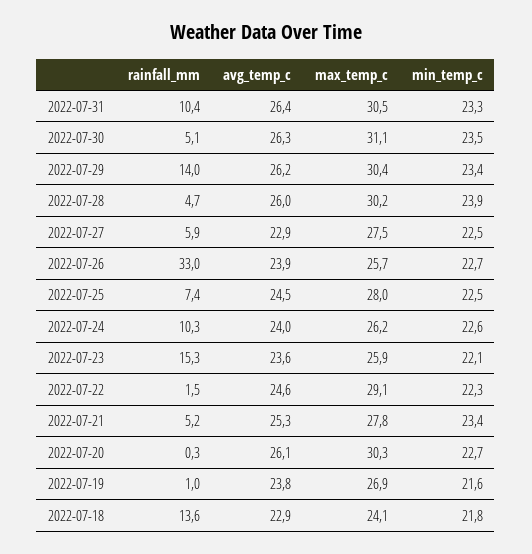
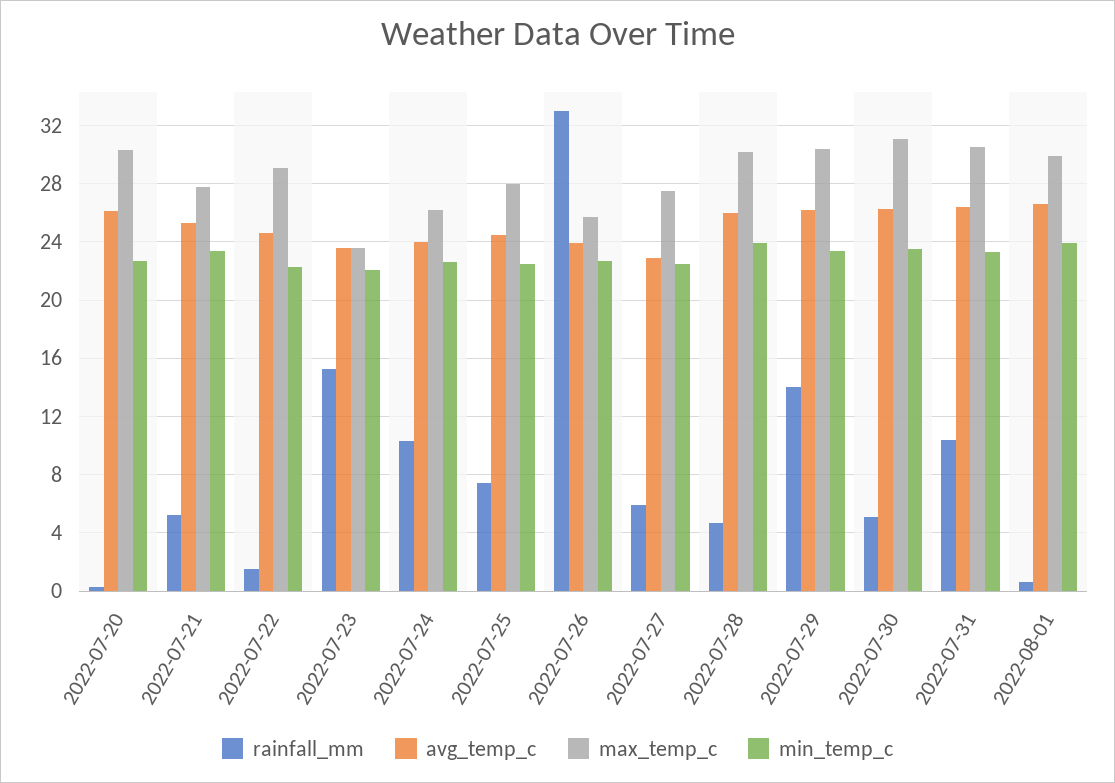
max_temp_c, 2022-07-23: 25.9 -> 23.5
rainfall_mm, 2022-07-19: 1 -> none
avg_temp_c, 2022-07-19: 23.8 -> none
max_temp_c, 2022-07-19: 26.9 -> none
min_temp_c, 2022-07-19: 21.6 -> none
rainfall_mm, 2022-07-18: 13.6 -> none
avg_temp_c, 2022-07-18: 22.9 -> none
max_temp_c, 2022-07-18: 24.1 -> none
min_temp_c, 2022-07-18: 21.8 -> none
rainfall_mm, 2022-08-01: none -> 0.5
avg_temp_c, 2022-08-01: none -> 26.5
max_temp_c, 2022-08-01: none -> 30
min_temp_c, 2022-08-01: none -> 24

